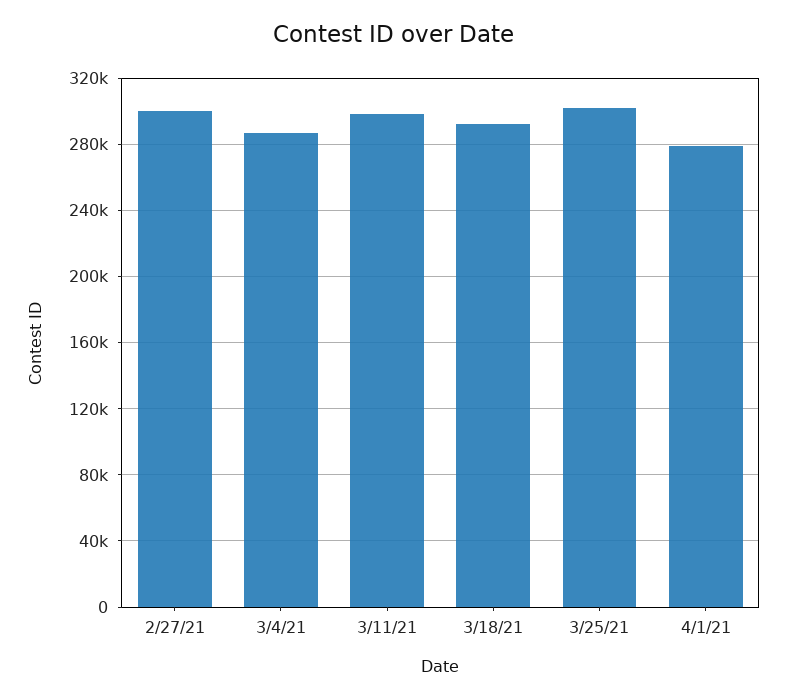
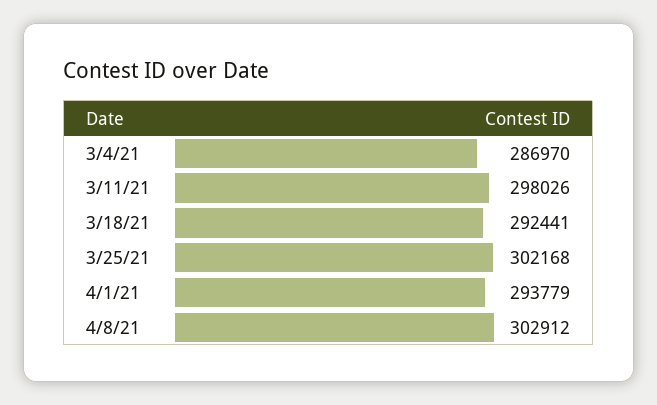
2/27/21: 300000 -> none
4/1/21: 280000 -> 293779
4/8/21: none -> 302912

